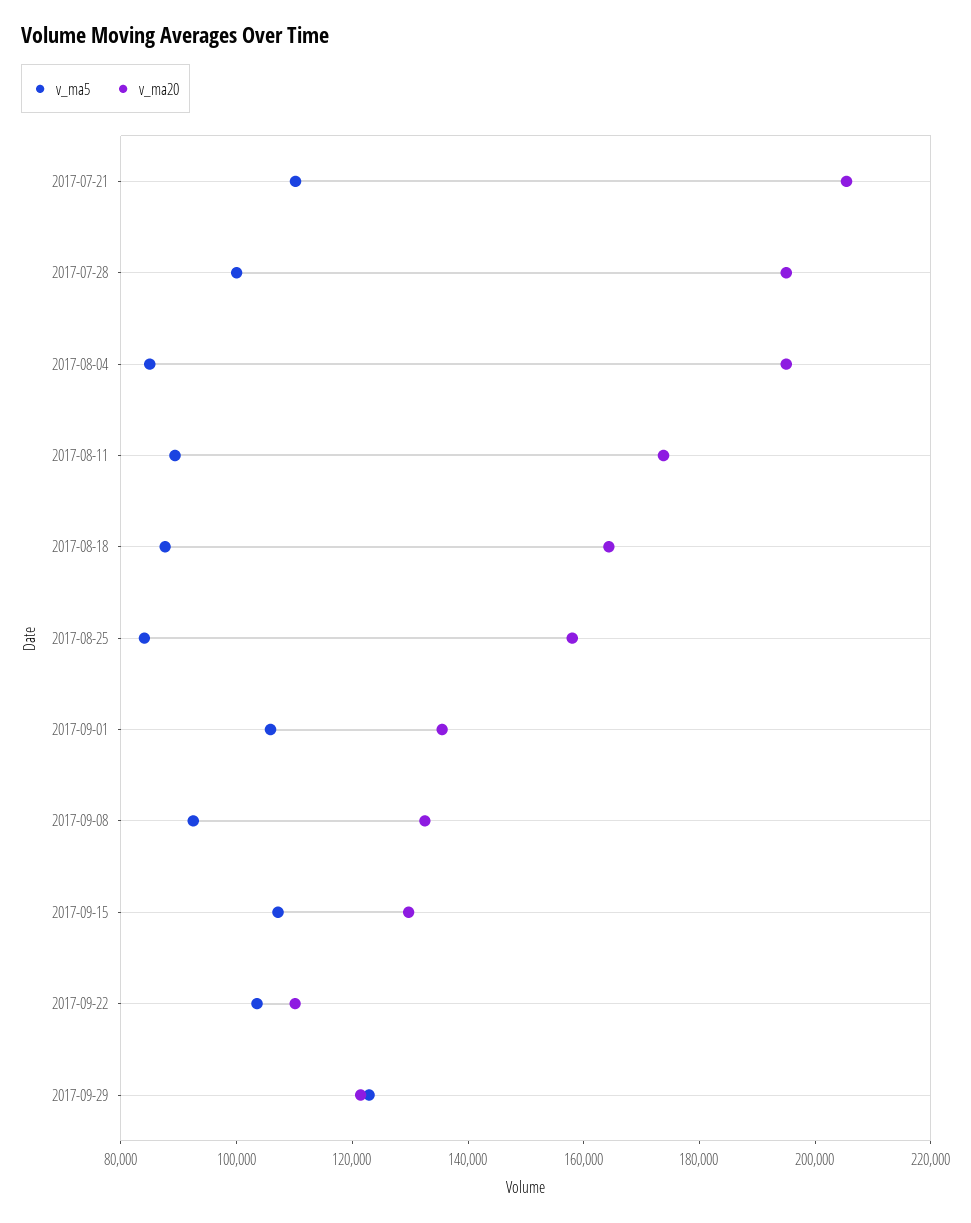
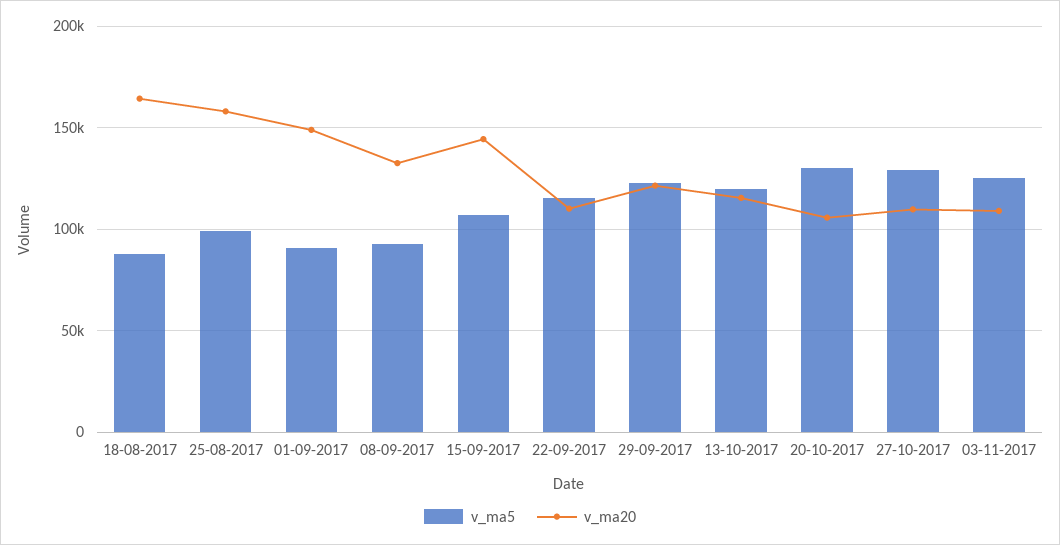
v_ma5, 2017-07-21: 110000 -> none
v_ma20, 2017-07-21: 205000 -> none
v_ma5, 2017-07-28: 100000 -> none
v_ma20, 2017-07-28: 195000 -> none
v_ma5, 2017-08-04: 85000 -> none
v_ma20, 2017-08-04: 195000 -> none
v_ma5, 2017-08-11: 90000 -> none
v_ma20, 2017-08-11: 175000 -> none
v_ma5, 2017-08-25: 85000 -> 100000
v_ma5, 2017-09-01: 105000 -> 90000
v_ma20, 2017-09-01: 135000 -> 150000
v_ma20, 2017-09-15: 130000 -> 145000
v_ma5, 2017-09-22: 105000 -> 115000
v_ma5, 13-10-2017: none -> 120000
v_ma20, 13-10-2017: none -> 115000
v_ma5, 20-10-2017: none -> 130000
v_ma20, 20-10-2017: none -> 105000
v_ma5, 27-10-2017: none -> 130000
v_ma20, 27-10-2017: none -> 110000
v_ma5, 03-11-2017: none -> 125000
v_ma20, 03-11-2017: none -> 110000

